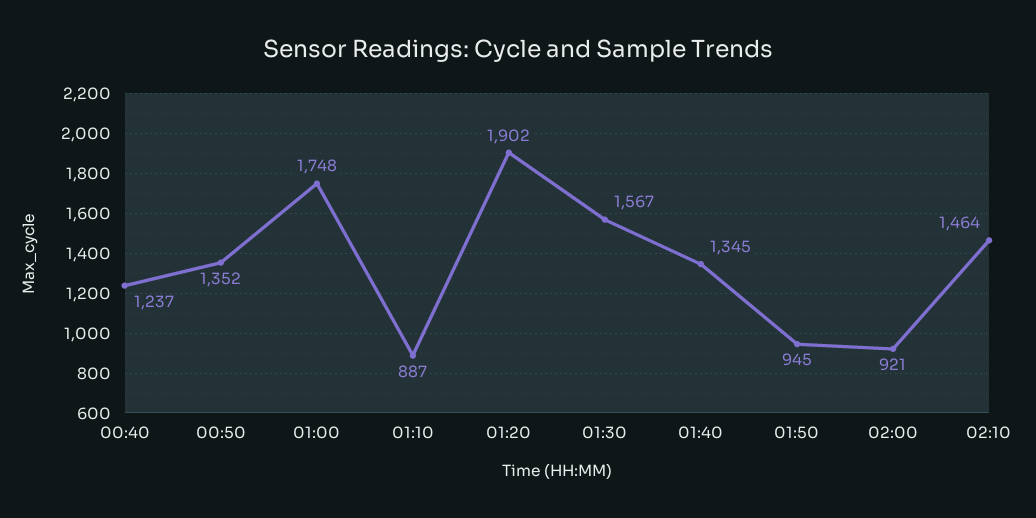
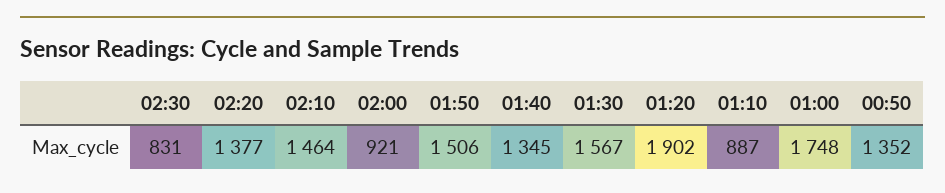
00:40: 1237 -> none
01:50: 945 -> 1506
02:30: none -> 831
02:20: none -> 1377

